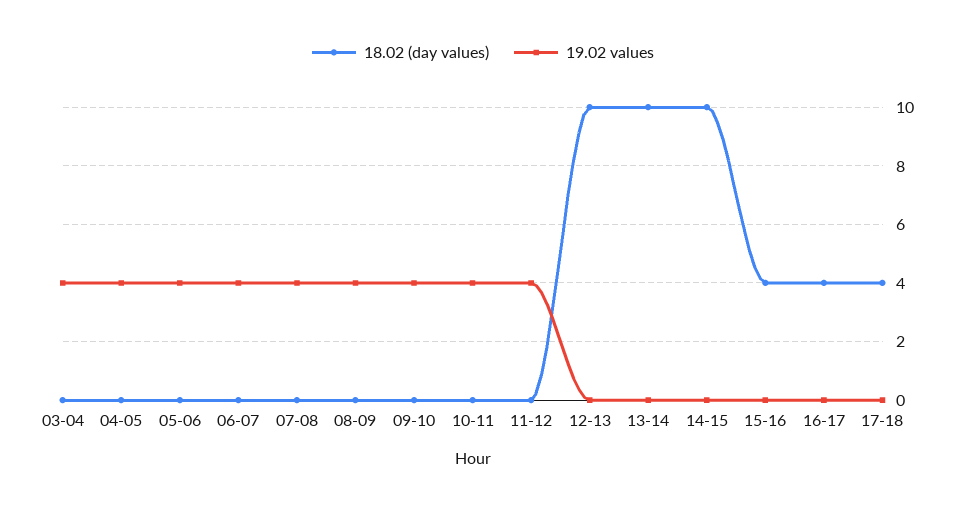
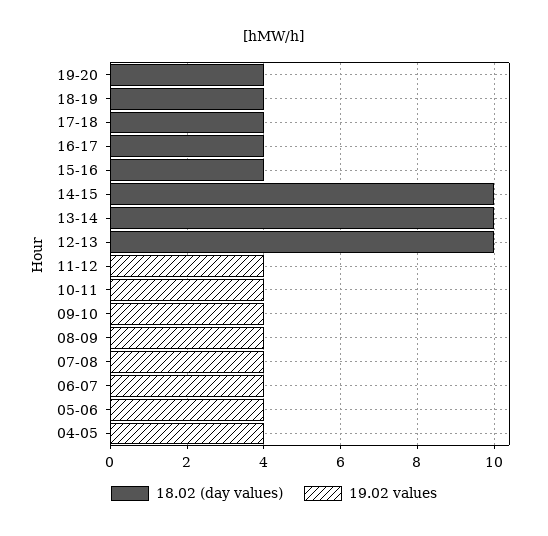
18.02 (day values), 03-04: 0 -> none
19.02 values, 03-04: 4 -> none
18.02 (day values), 19-20: none -> 4
19.02 values, 19-20: none -> 0
18.02 (day values), 18-19: none -> 4
19.02 values, 18-19: none -> 0

